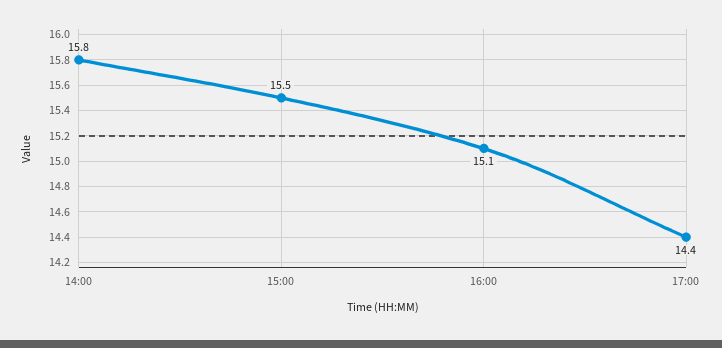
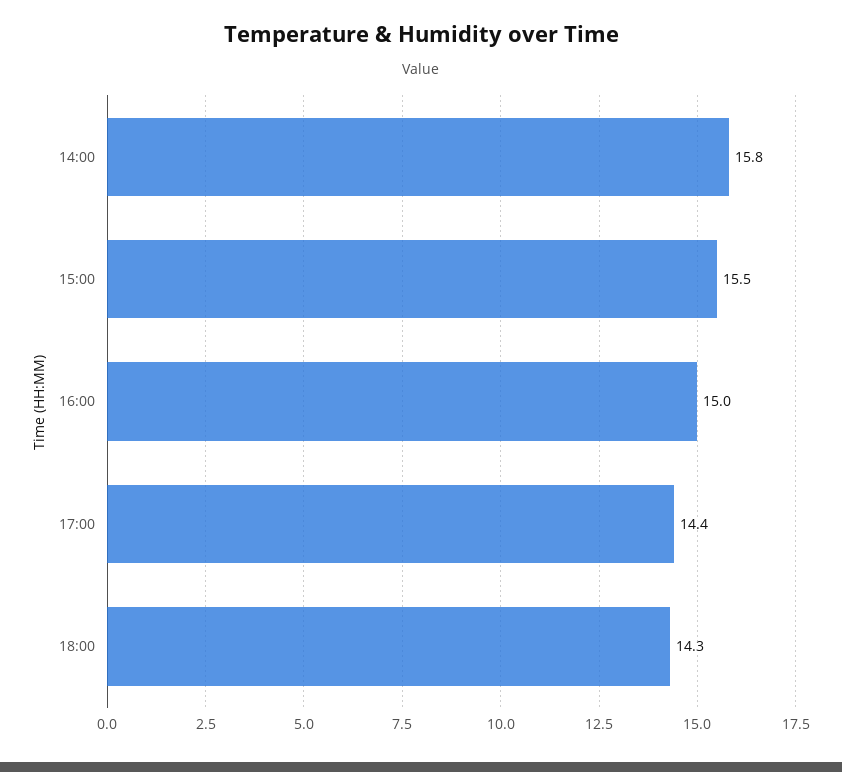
16:00: 15.1 -> 15
18:00: none -> 14.3

